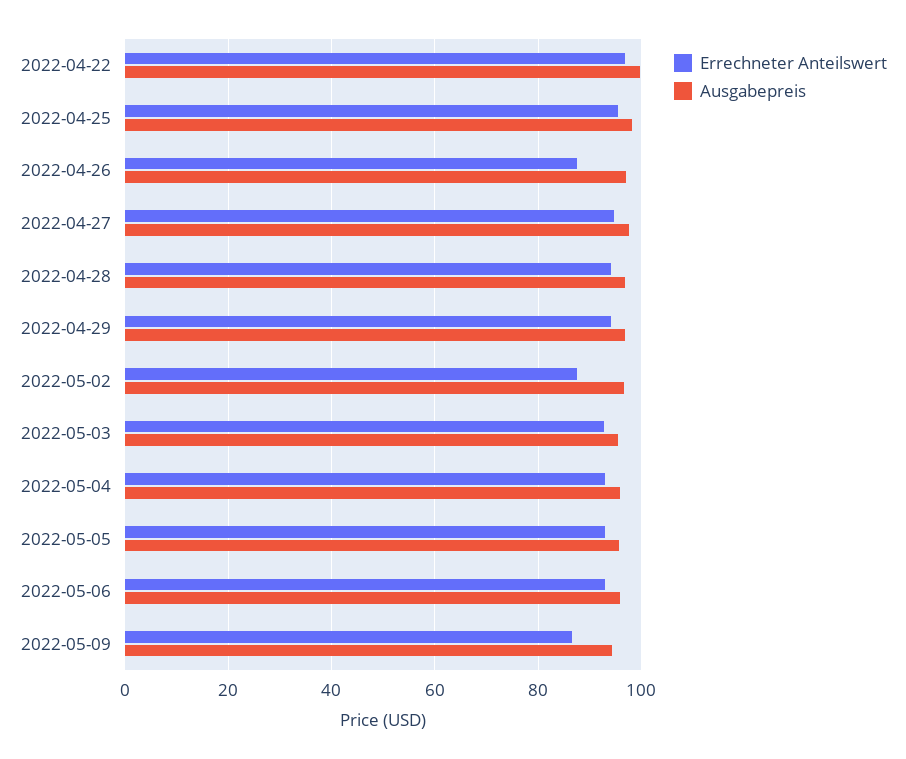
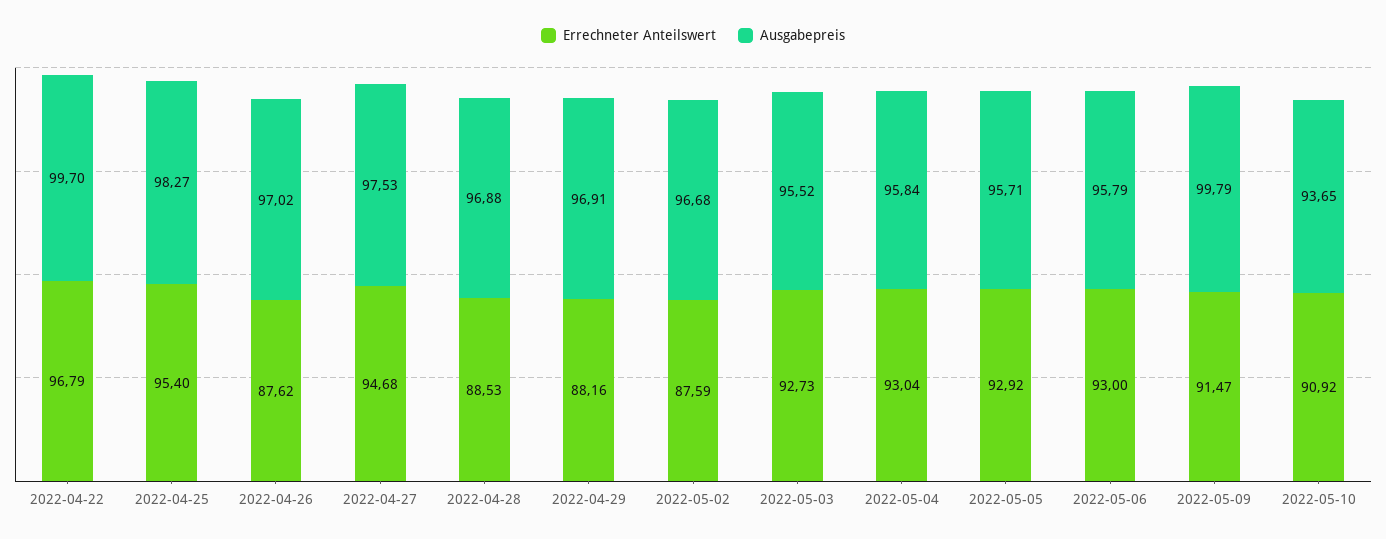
Errechneter Anteilswert, 2022-04-28: 94 -> 88.53
Errechneter Anteilswert, 2022-04-29: 94 -> 88.16
Errechneter Anteilswert, 2022-05-09: 86 -> 91.47
Ausgabepreis, 2022-05-09: 94 -> 99.79
Errechneter Anteilswert, 2022-05-10: none -> 90.92
Ausgabepreis, 2022-05-10: none -> 93.65

